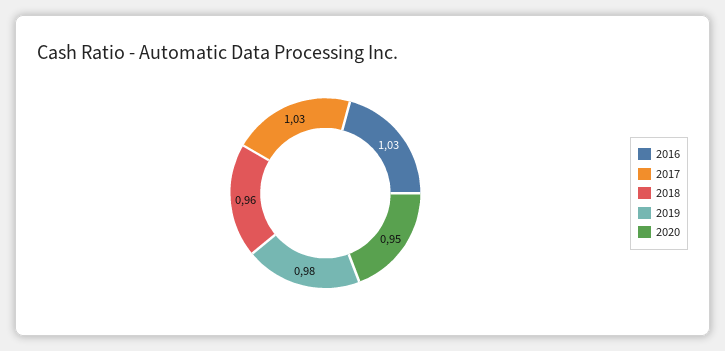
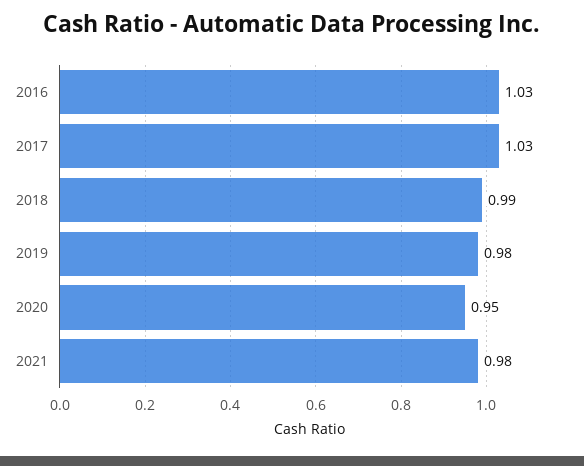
2018: 0.96 -> 0.99
2021: none -> 0.98

